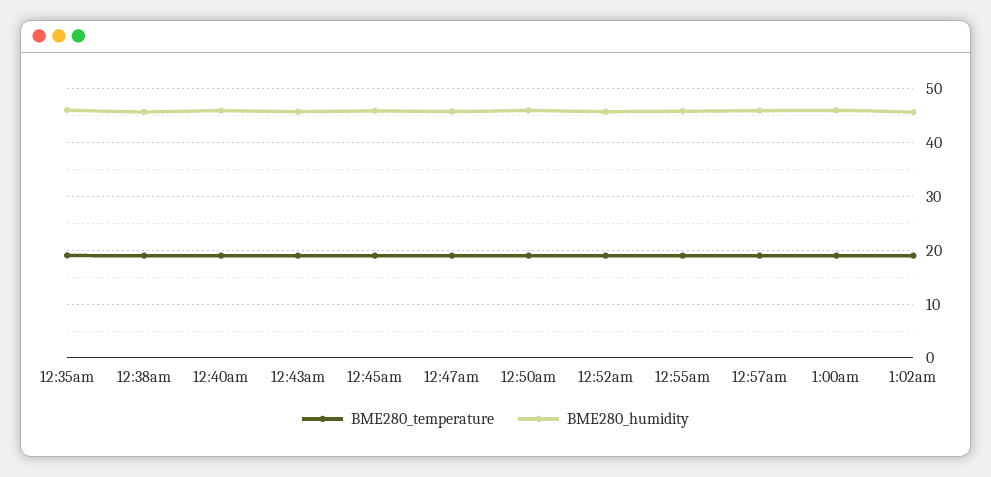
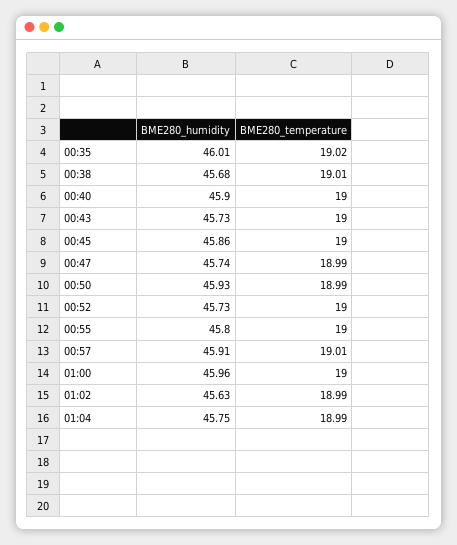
BME280_humidity, 01:04: none -> 45.75
BME280_temperature, 01:04: none -> 18.99

